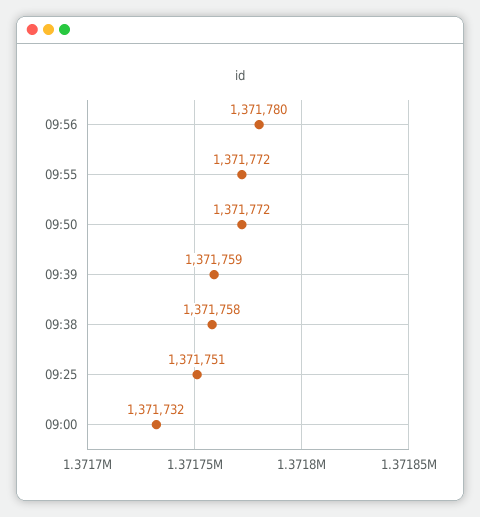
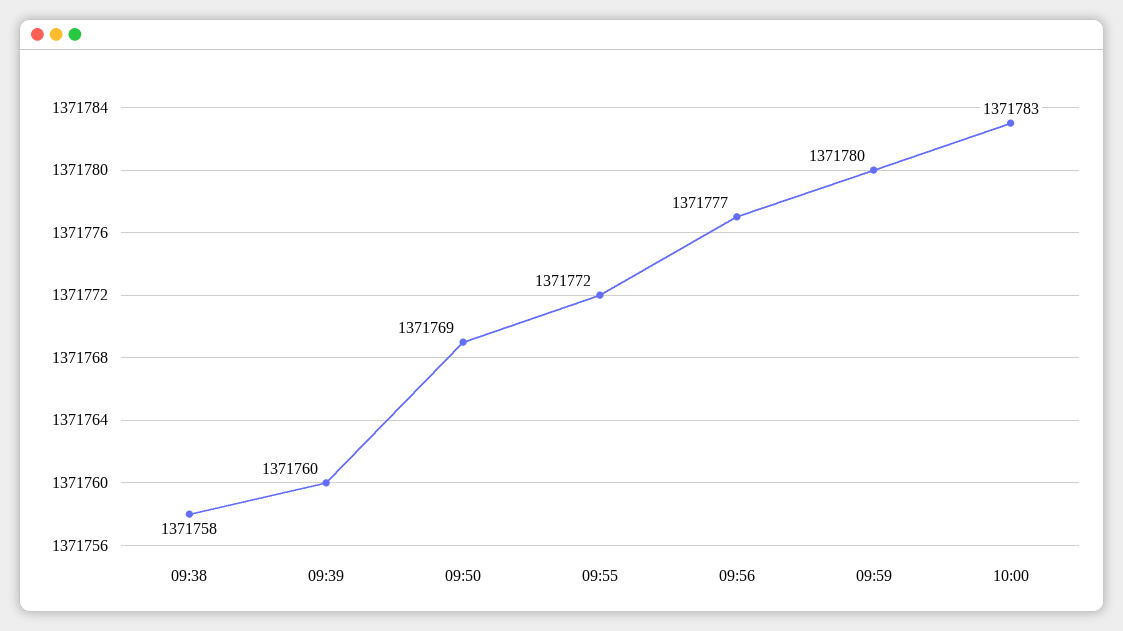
09:56: 1371780 -> 1371777
09:50: 1371772 -> 1371769
09:39: 1371759 -> 1371760
09:25: 1371751 -> none
09:00: 1371732 -> none
09:59: none -> 1371780
10:00: none -> 1371783

